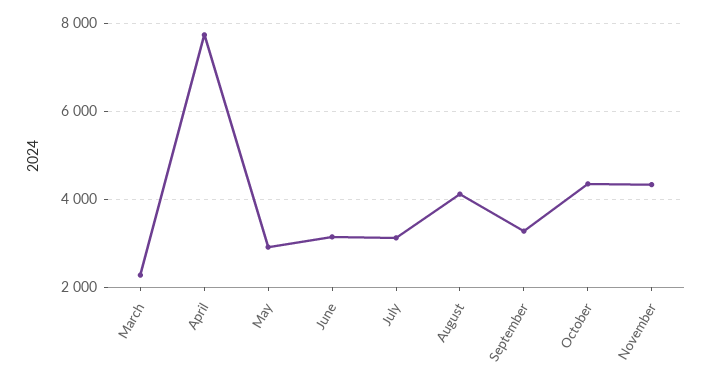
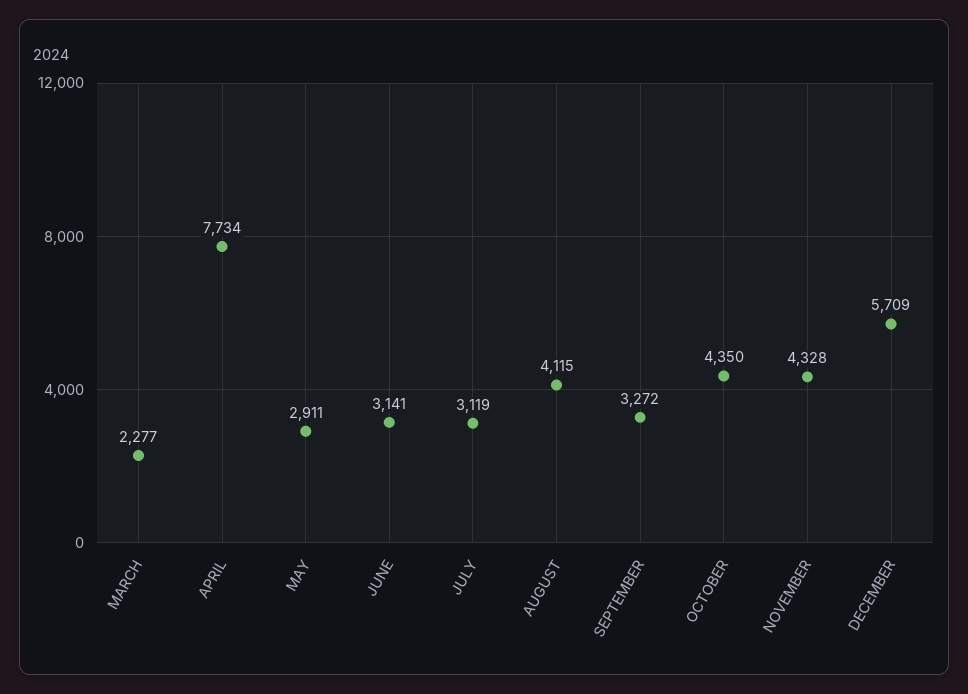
DECEMBER: none -> 5709

